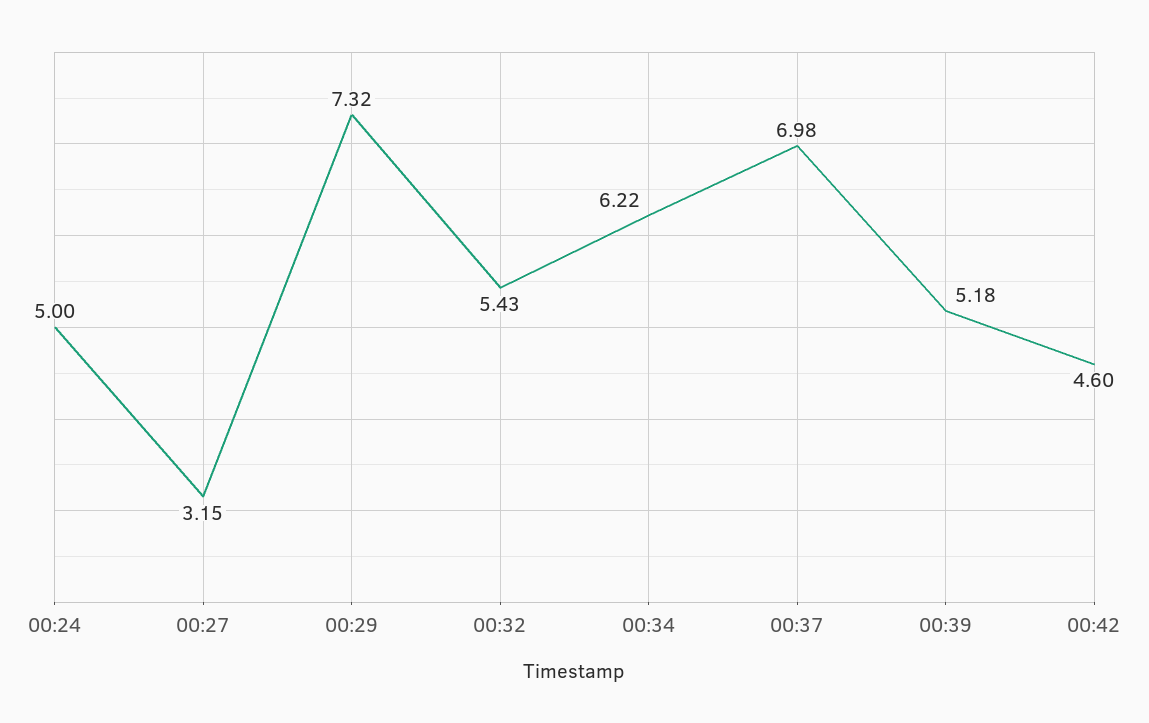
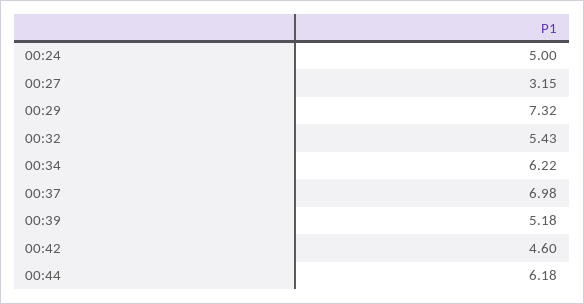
00:44: none -> 6.18

